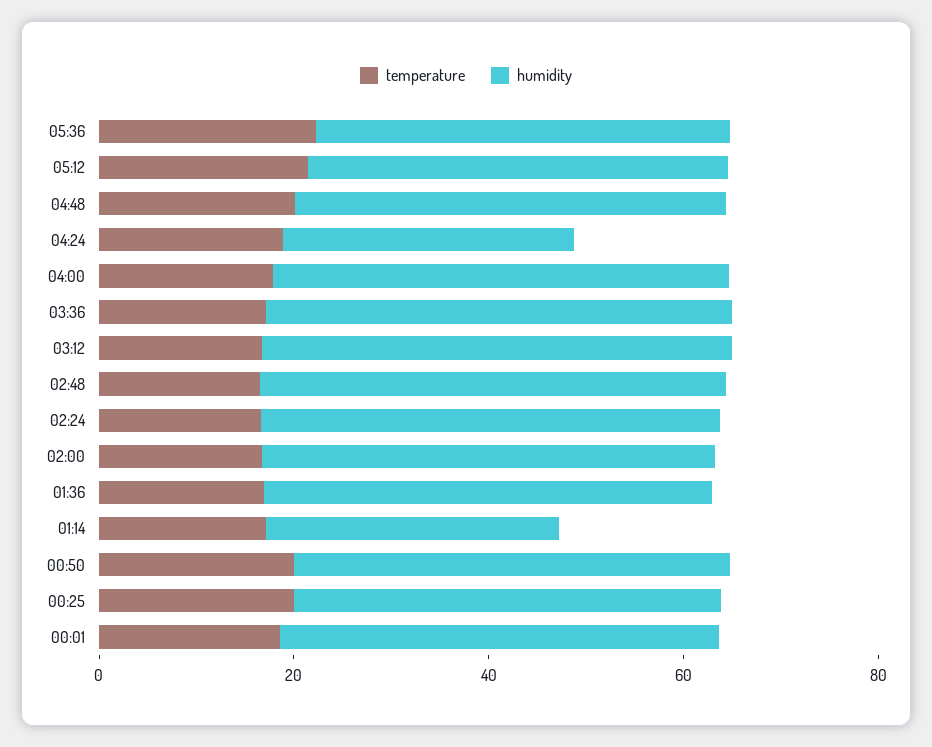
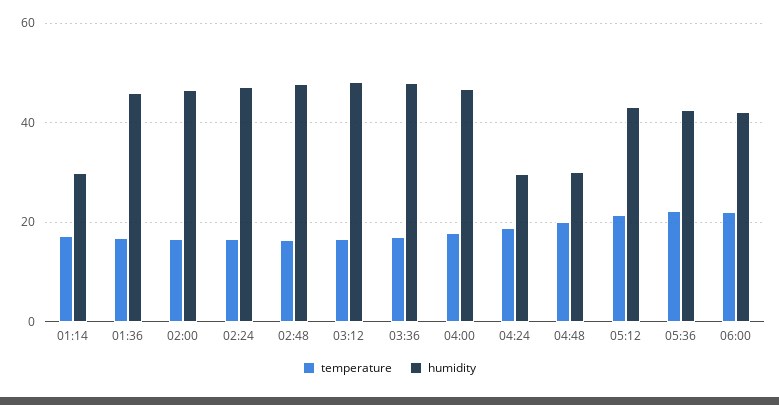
humidity, 04:48: 45 -> 30
temperature, 00:50: 20 -> none
humidity, 00:50: 45 -> none
temperature, 00:25: 20 -> none
humidity, 00:25: 45 -> none
temperature, 00:01: 20 -> none
humidity, 00:01: 45 -> none
temperature, 06:00: none -> 22
humidity, 06:00: none -> 42

